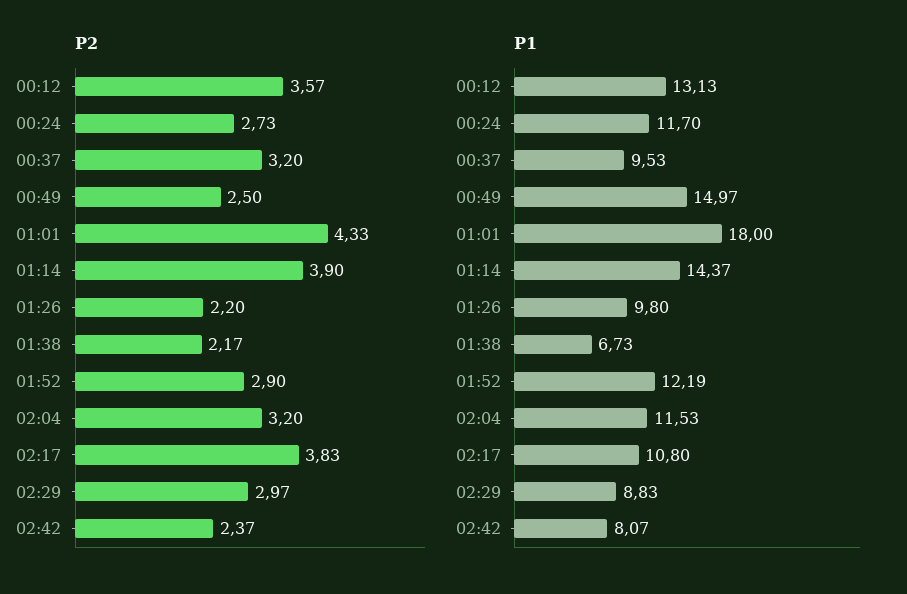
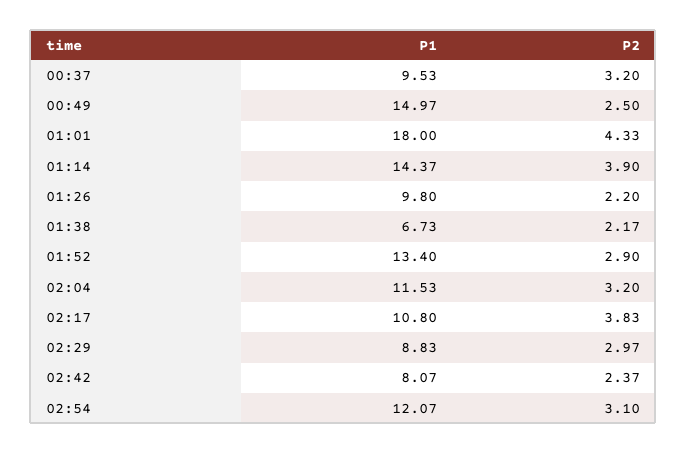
P2, 00:12: 3.57 -> none
P2, 00:24: 2.73 -> none
P1, 00:12: 13.13 -> none
P1, 00:24: 11.7 -> none
P1, 01:52: 12.19 -> 13.4
P1, 02:54: none -> 12.07
P2, 02:54: none -> 3.1

